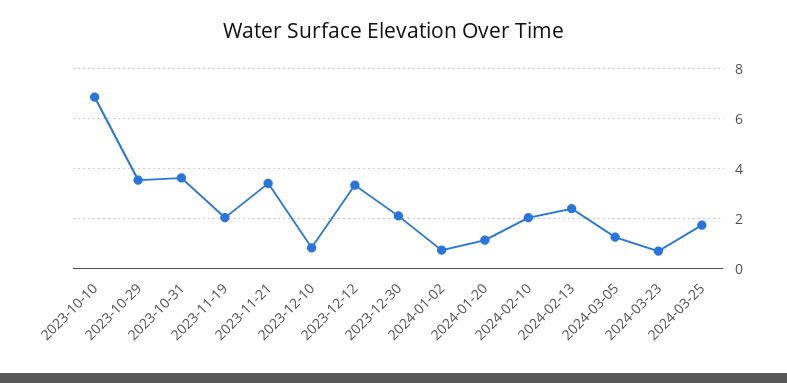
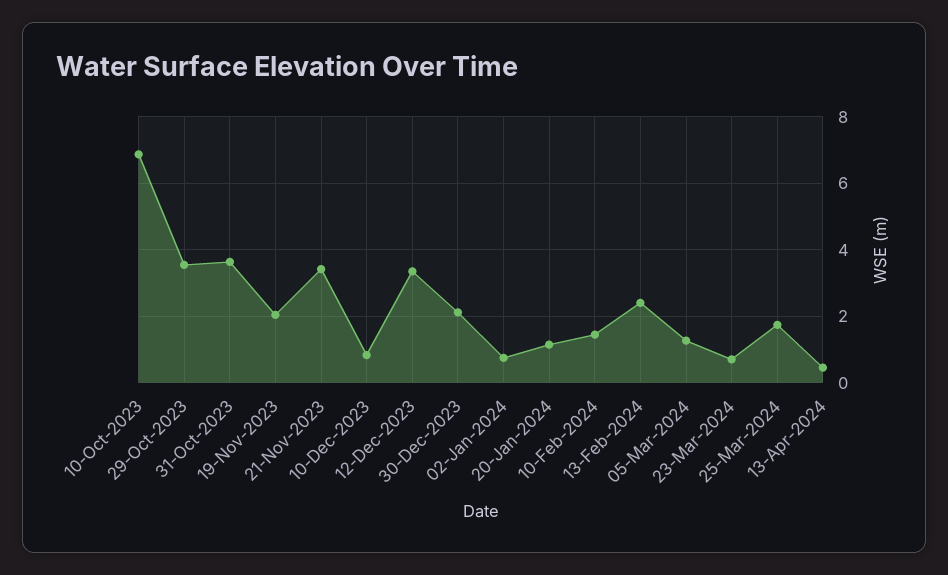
2024-02-10: 2 -> 1.4
13-Apr-2024: none -> 0.4

